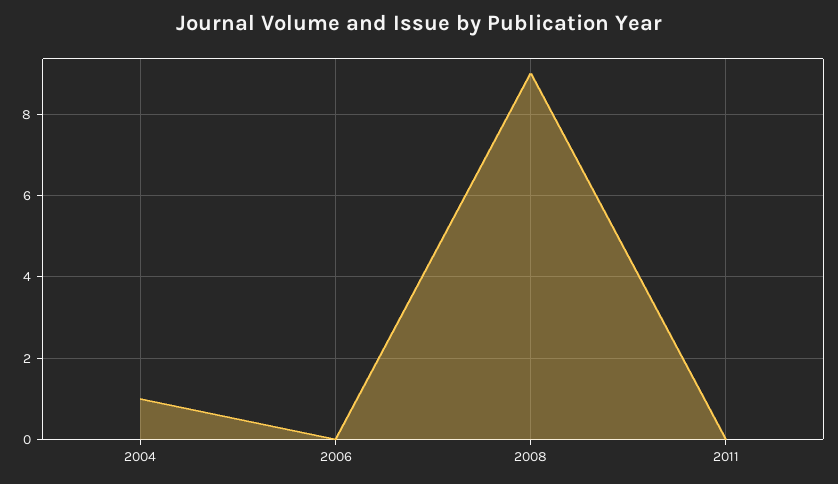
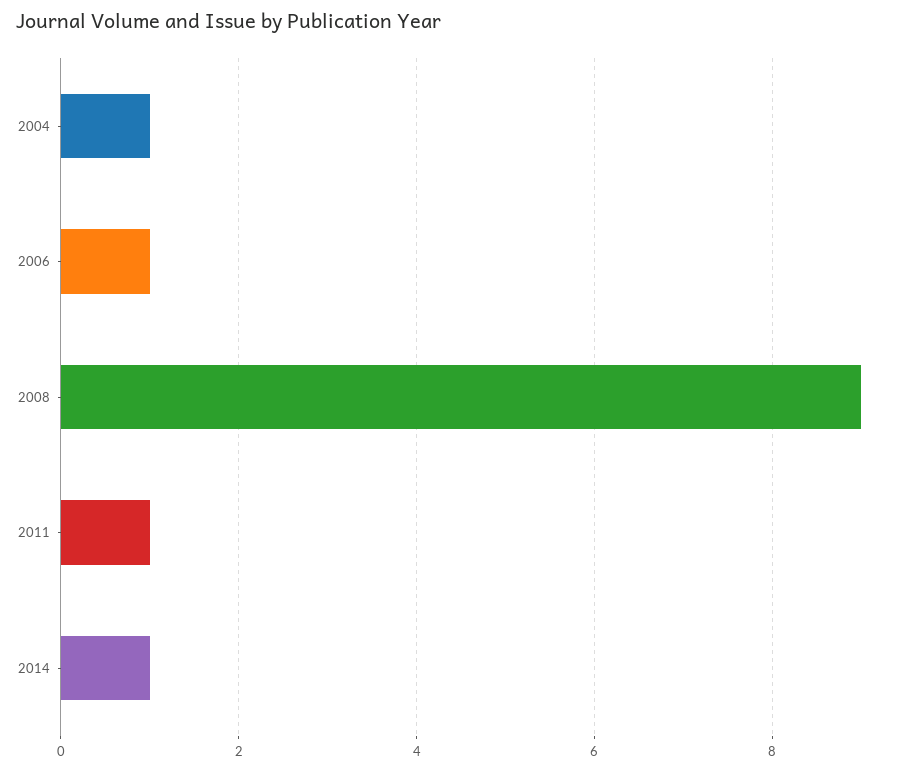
2006: 0 -> 1
2011: 0 -> 1
2014: none -> 1

